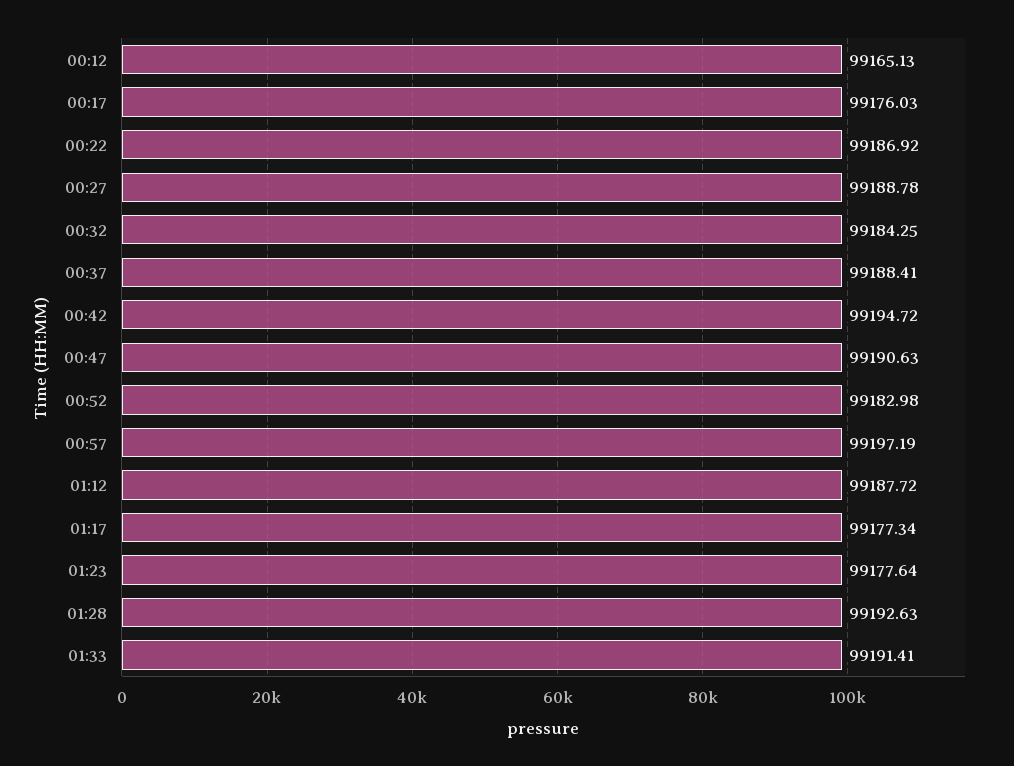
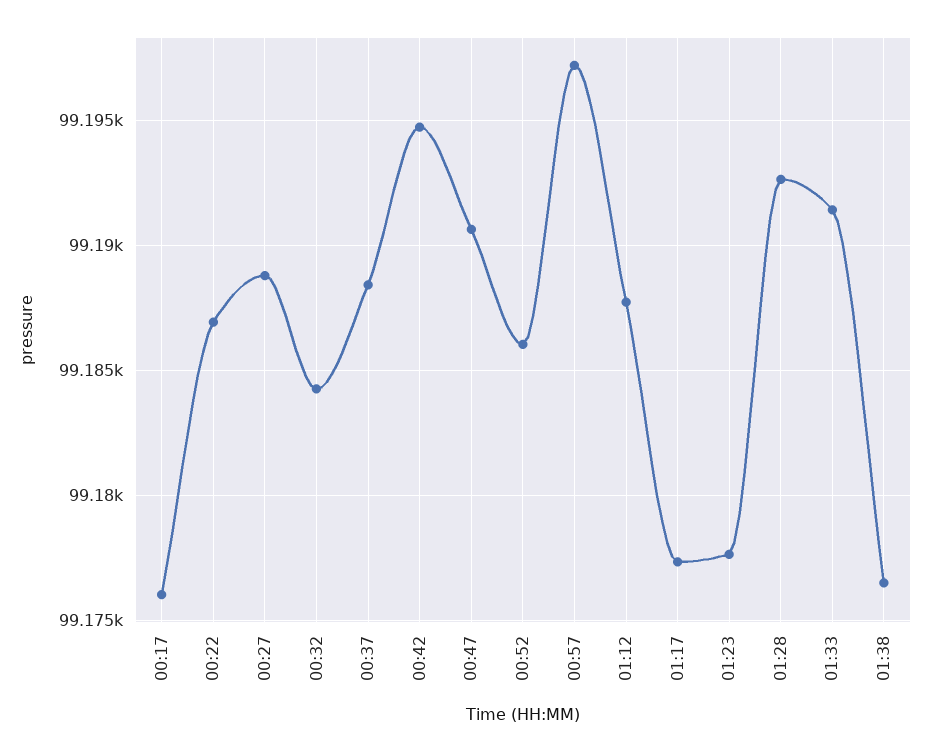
00:12: 99165.13 -> none
00:52: 99182.98 -> 99186
01:38: none -> 99176.5

